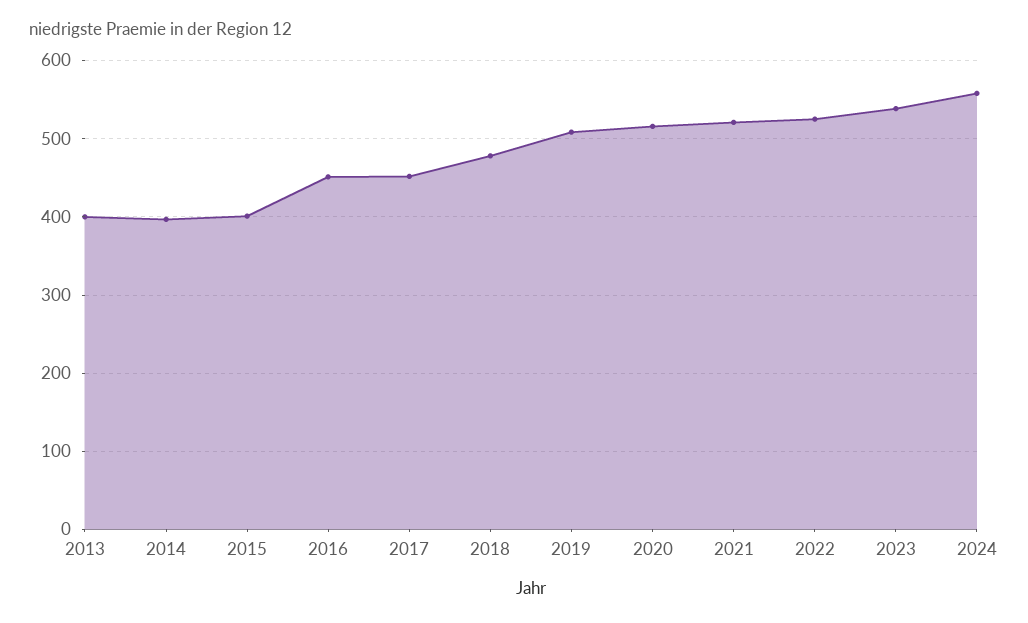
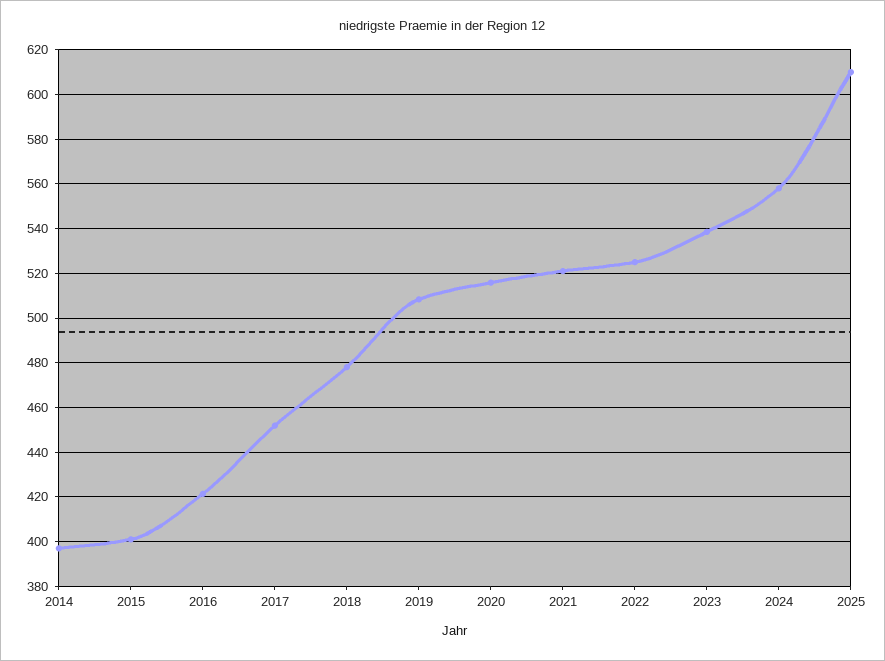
2013: 400 -> none
2016: 450 -> 420
2025: none -> 610

